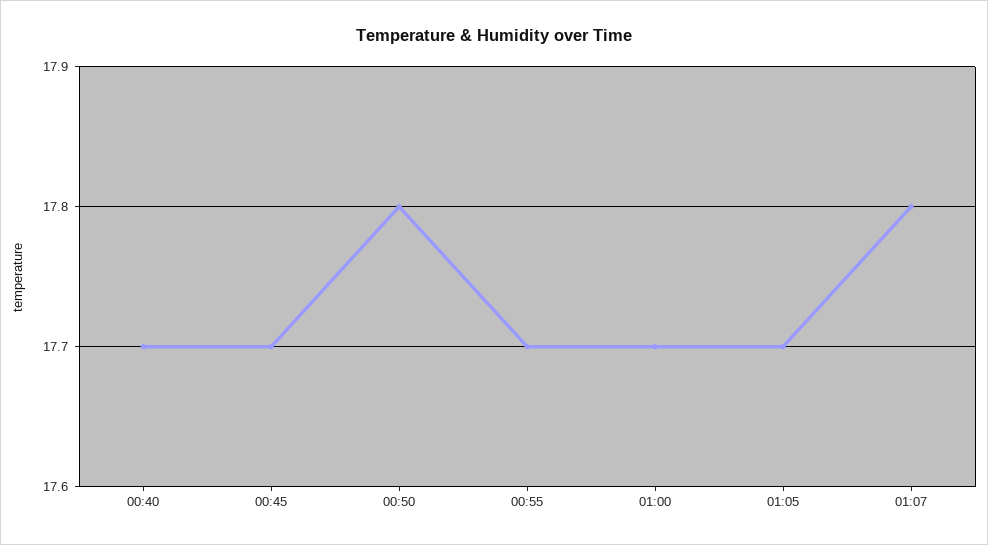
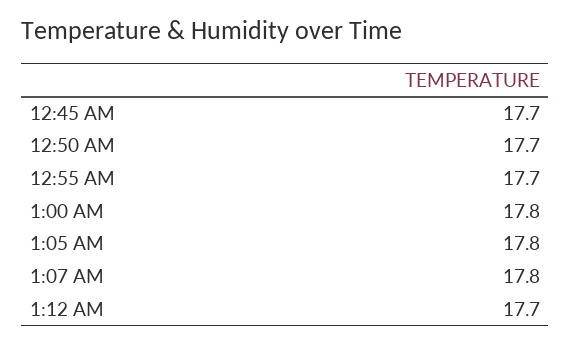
00:40: 17.7 -> none
00:50: 17.8 -> 17.7
01:00: 17.7 -> 17.8
01:05: 17.7 -> 17.8
1:12 AM: none -> 17.7

